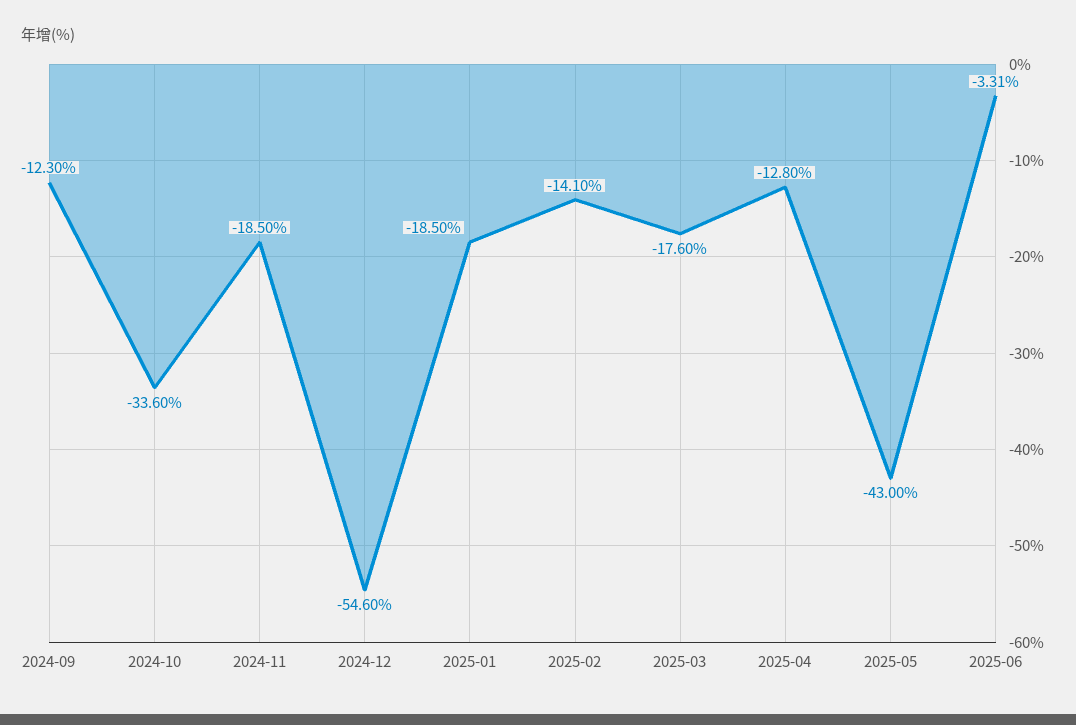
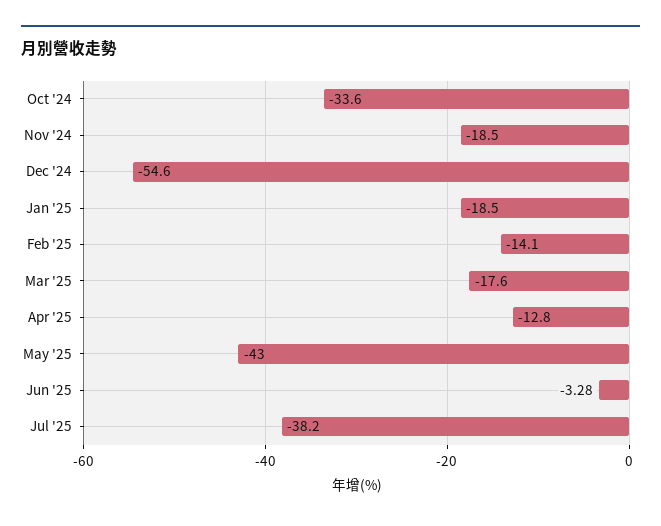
2024-09: -12.3 -> none
2025-06: -3.31 -> -3.28
Jul '25: none -> -38.2

